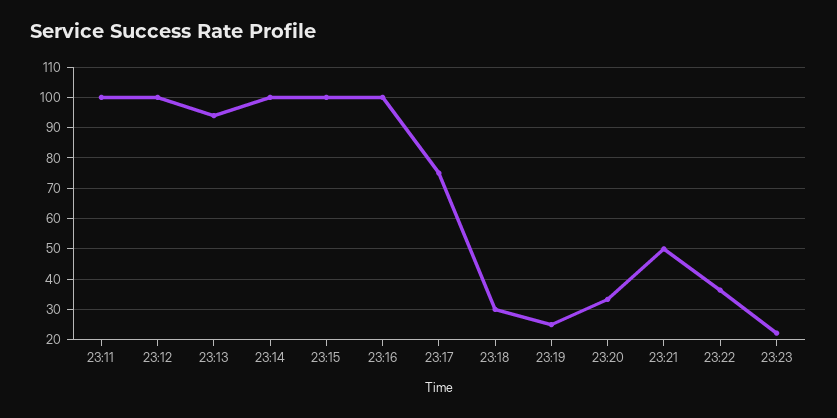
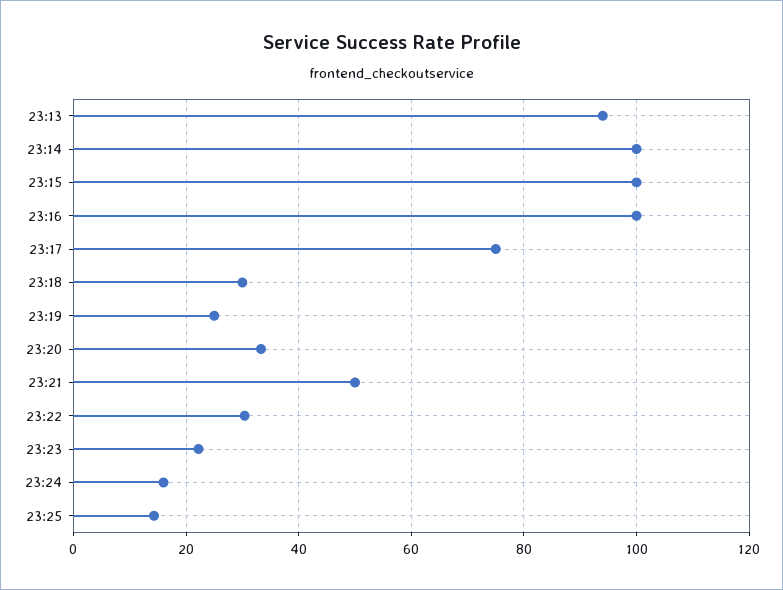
23:11: 100 -> none
23:12: 100 -> none
23:22: 36 -> 30
23:24: none -> 16
23:25: none -> 14

